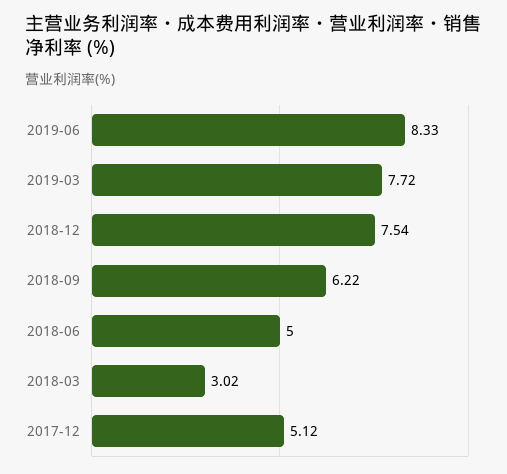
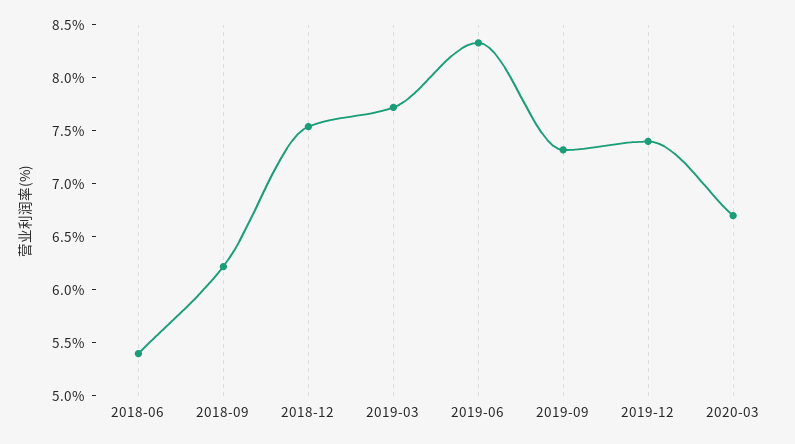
2018-06: 5 -> 5.4
2018-03: 3.02 -> none
2017-12: 5.12 -> none
2019-09: none -> 7.3
2019-12: none -> 7.4
2020-03: none -> 6.7

